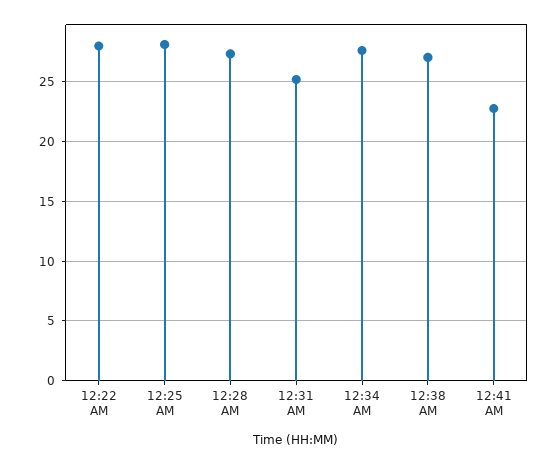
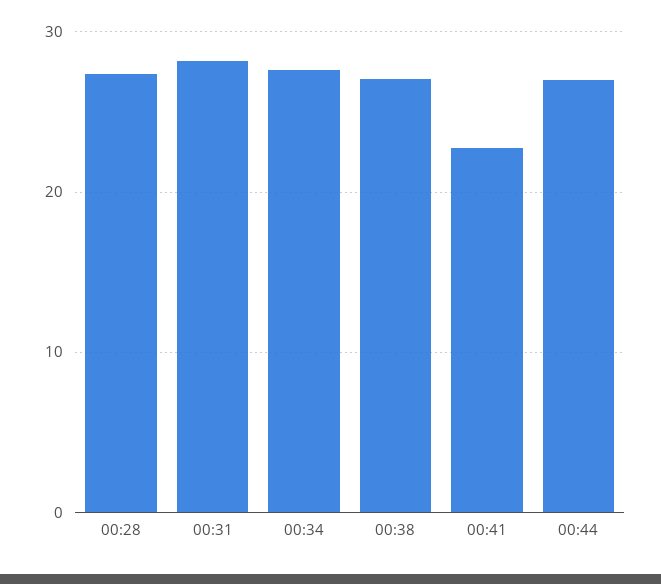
12:22 AM: 28 -> none
12:25 AM: 28 -> none
12:31 AM: 25 -> 28
00:44: none -> 27

